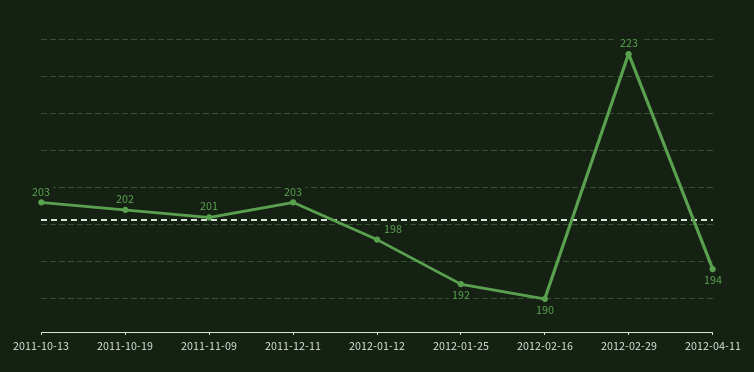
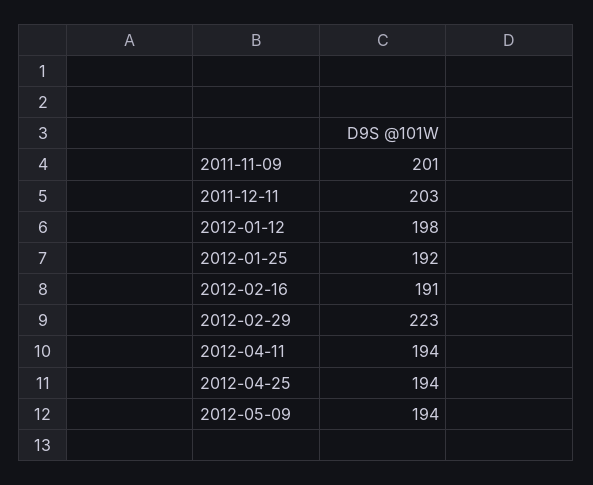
2011-10-13: 203 -> none
2011-10-19: 202 -> none
2012-02-16: 190 -> 191
2012-04-25: none -> 194
2012-05-09: none -> 194

